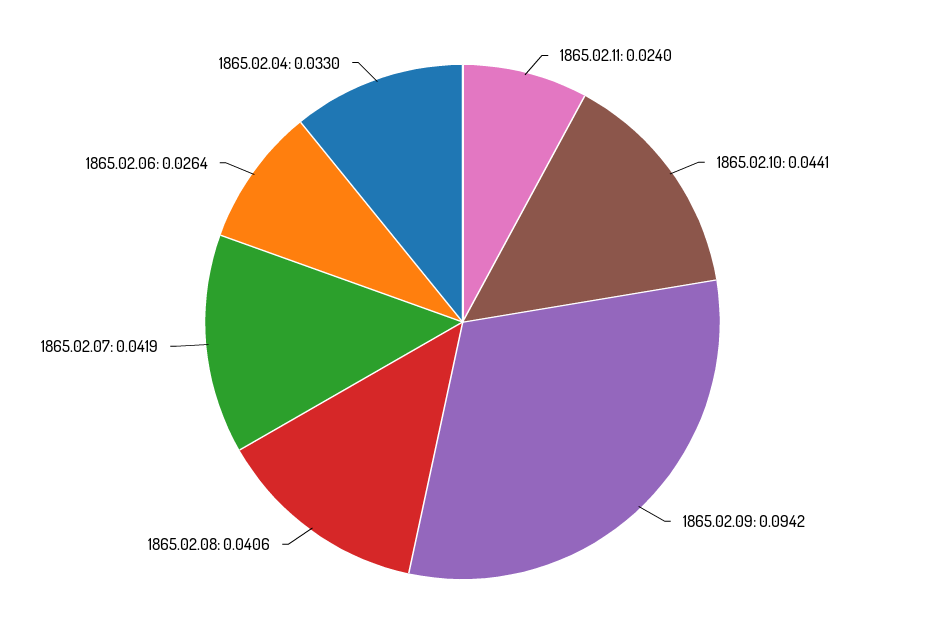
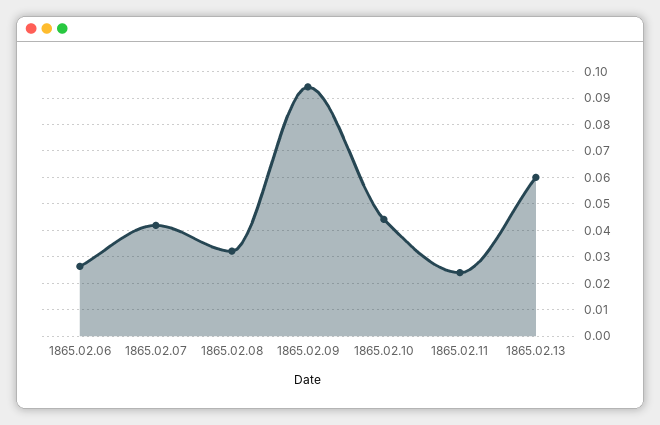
1865.02.08: 0.0406 -> 0.0325
1865.02.04: 0.033 -> none
1865.02.13: none -> 0.06

